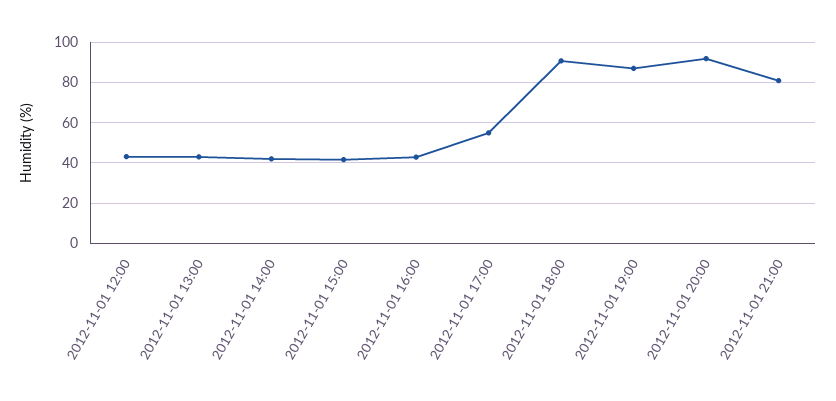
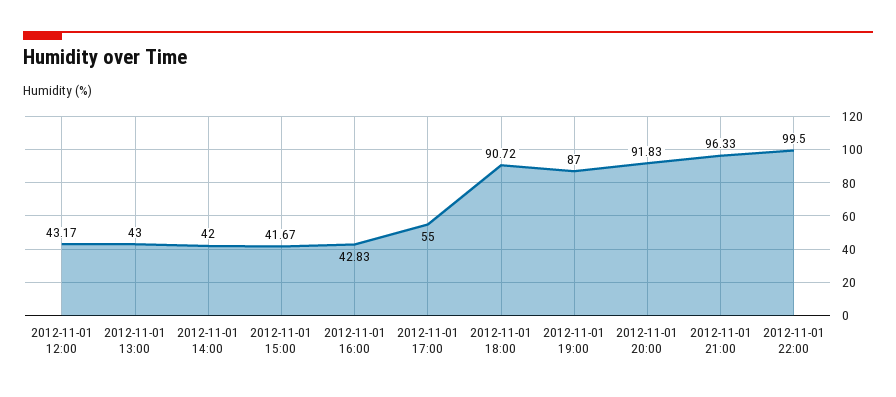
2012-11-01 21:00: 80 -> 96.33
2012-11-01 22:00: none -> 99.5

